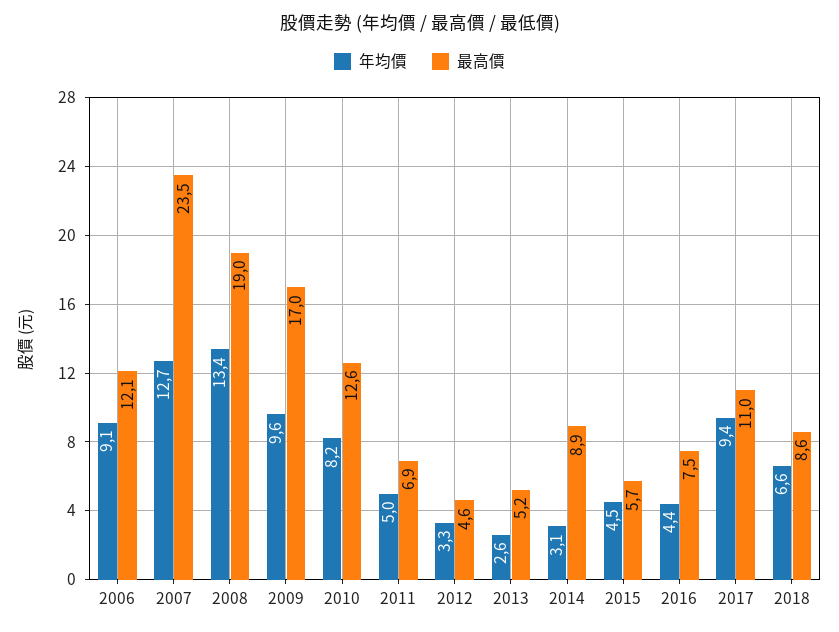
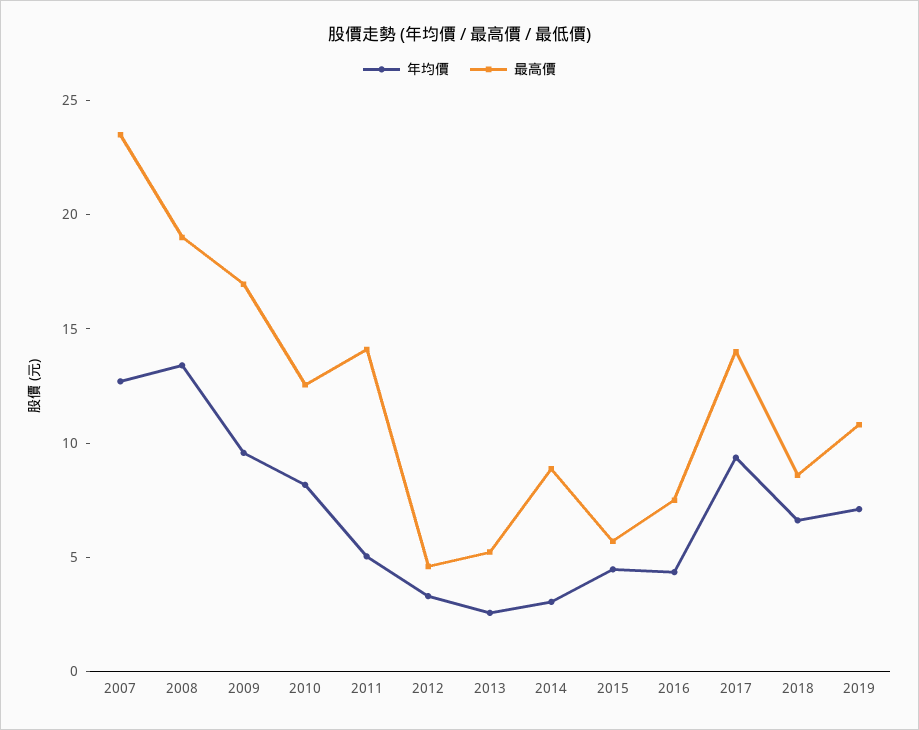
年均價, 2006: 9.1 -> none
最高價, 2006: 12.1 -> none
最高價, 2011: 6.9 -> 14
最高價, 2017: 11 -> 14
年均價, 2019: none -> 7
最高價, 2019: none -> 11

